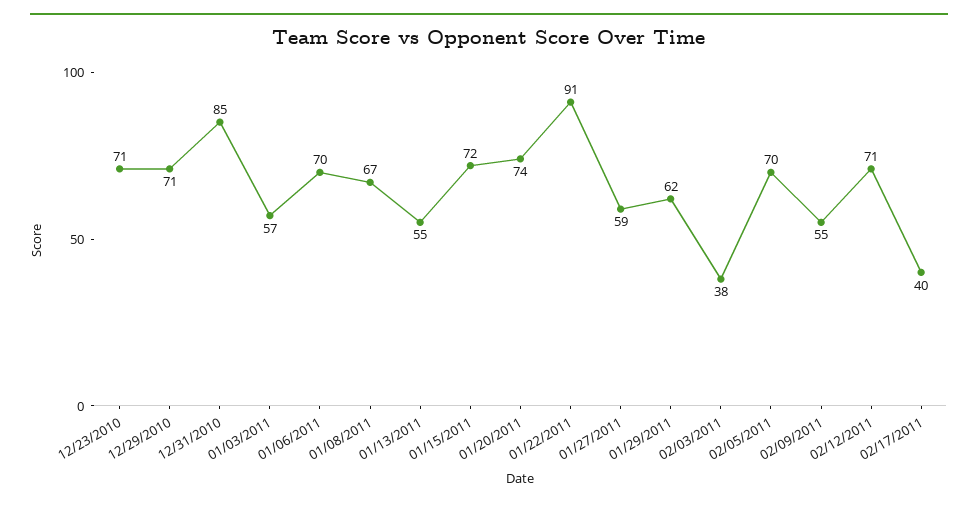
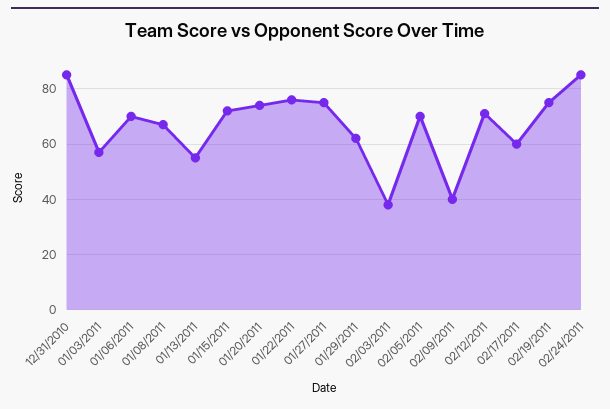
12/23/2010: 71 -> none
12/29/2010: 71 -> none
01/22/2011: 91 -> 75
01/27/2011: 59 -> 75
02/09/2011: 55 -> 40
02/17/2011: 40 -> 60
02/19/2011: none -> 75
02/24/2011: none -> 85

